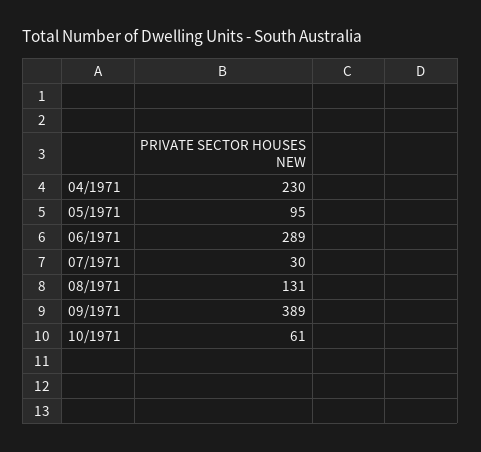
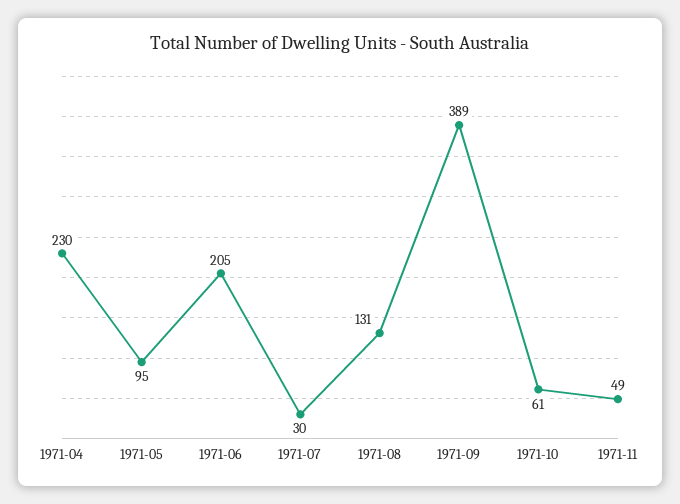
06/1971: 289 -> 205
1971-11: none -> 49

